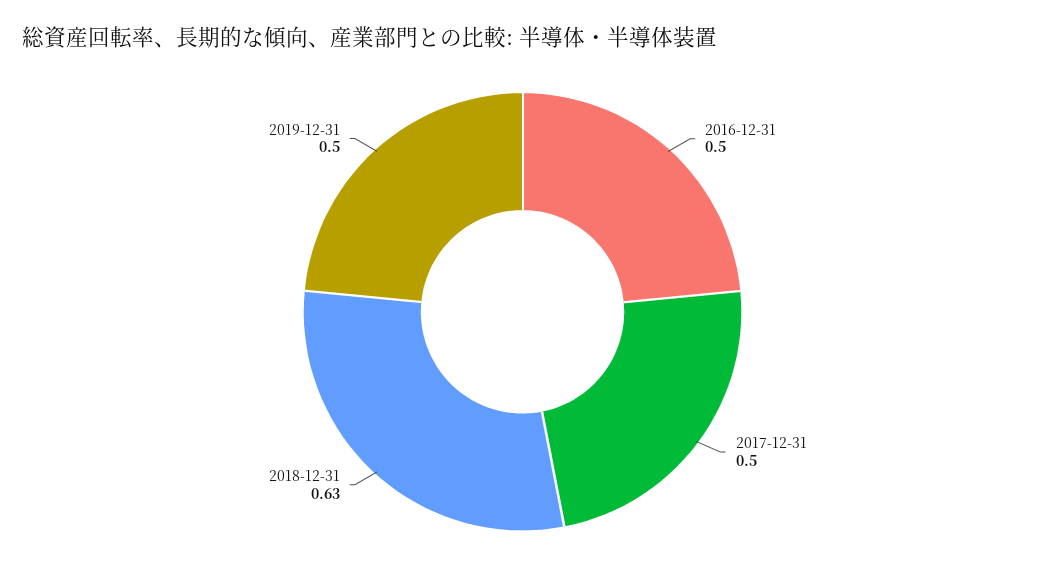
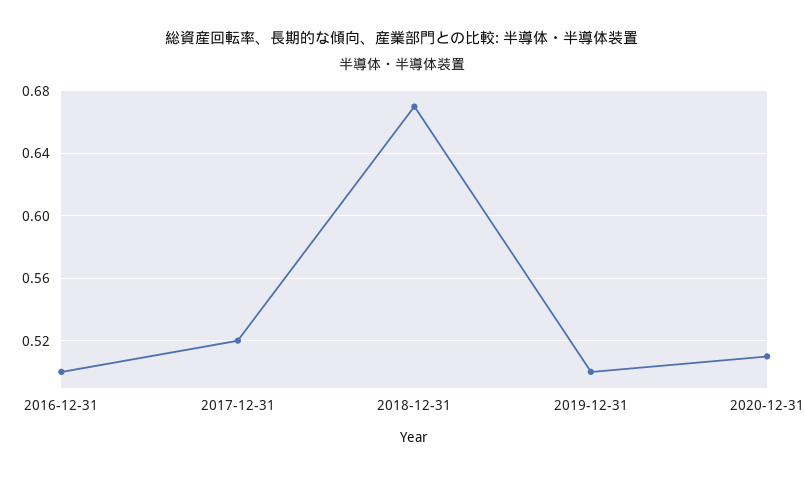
2017-12-31: 0.5 -> 0.52
2018-12-31: 0.63 -> 0.67
2020-12-31: none -> 0.51

